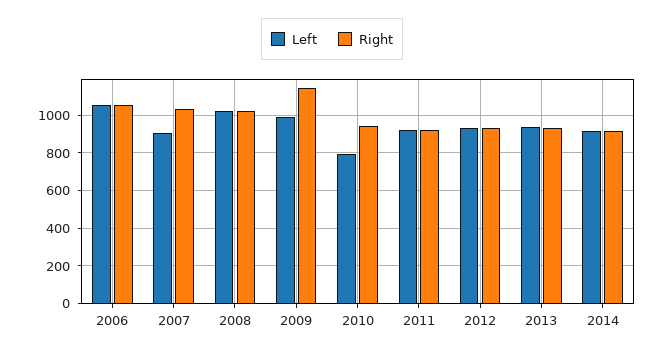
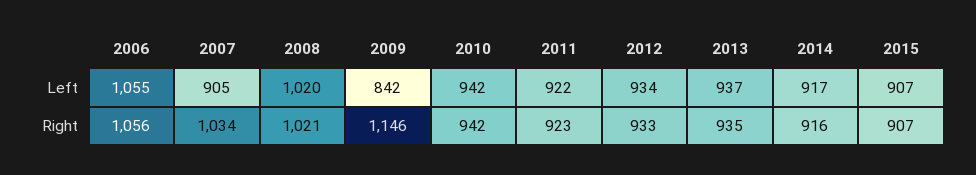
Left, 2009: 1000 -> 842
Left, 2010: 800 -> 942
Left, 2015: none -> 907
Right, 2015: none -> 907

